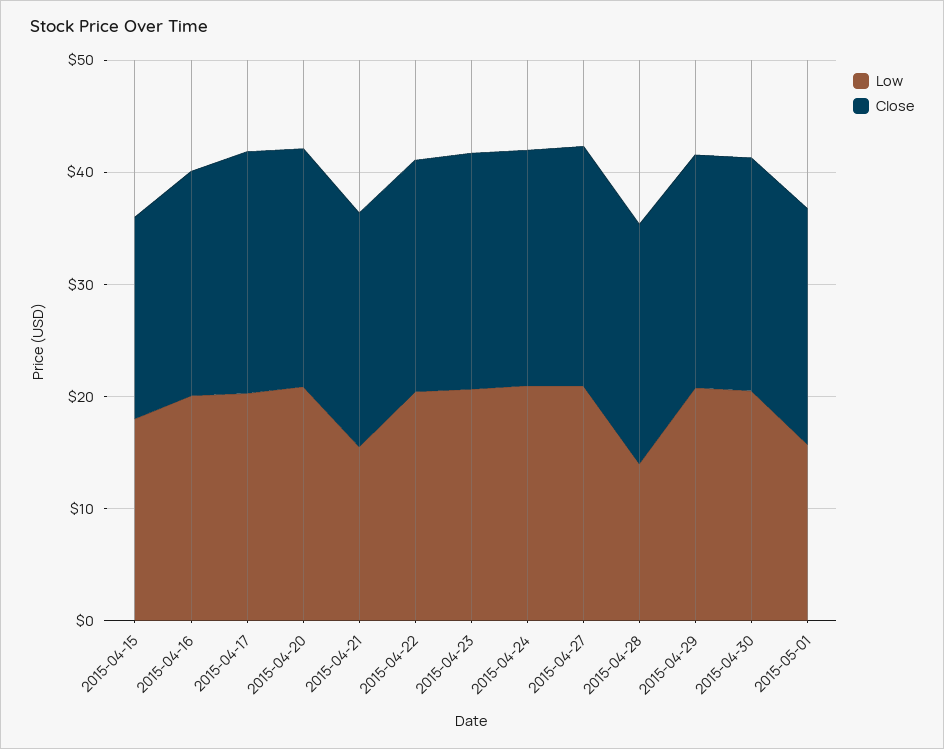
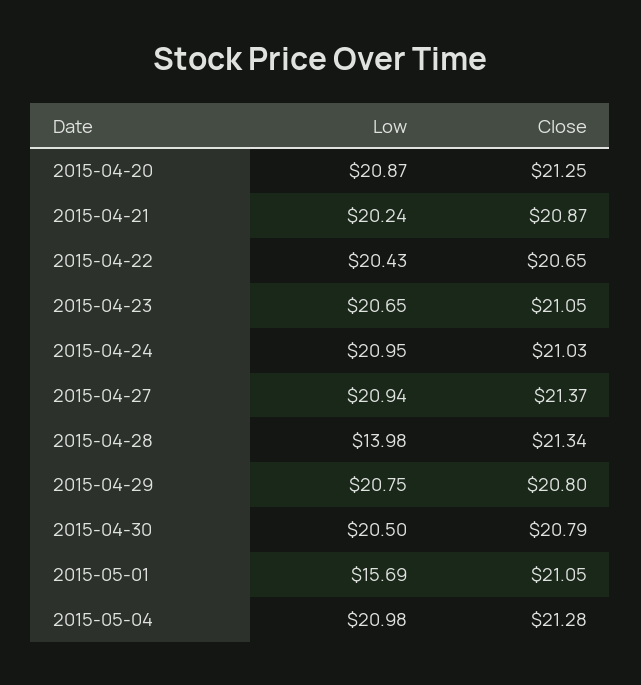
Low, 2015-04-15: 18 -> none
Close, 2015-04-15: 18 -> none
Low, 2015-04-16: 20 -> none
Close, 2015-04-16: 20 -> none
Low, 2015-04-17: 20 -> none
Close, 2015-04-17: 22 -> none
Low, 2015-04-21: 16 -> 20.24
Low, 2015-05-04: none -> 20.98
Close, 2015-05-04: none -> 21.28

